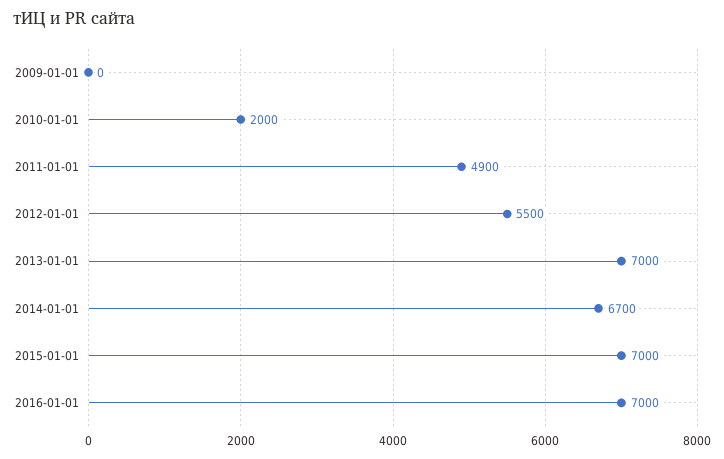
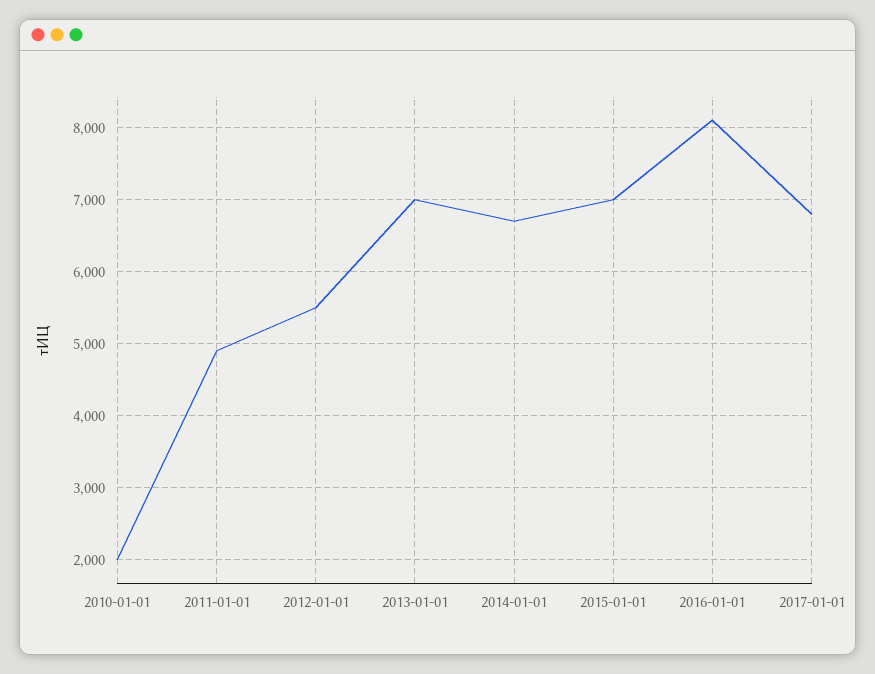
2009-01-01: 0 -> none
2016-01-01: 7000 -> 8100
2017-01-01: none -> 6800

